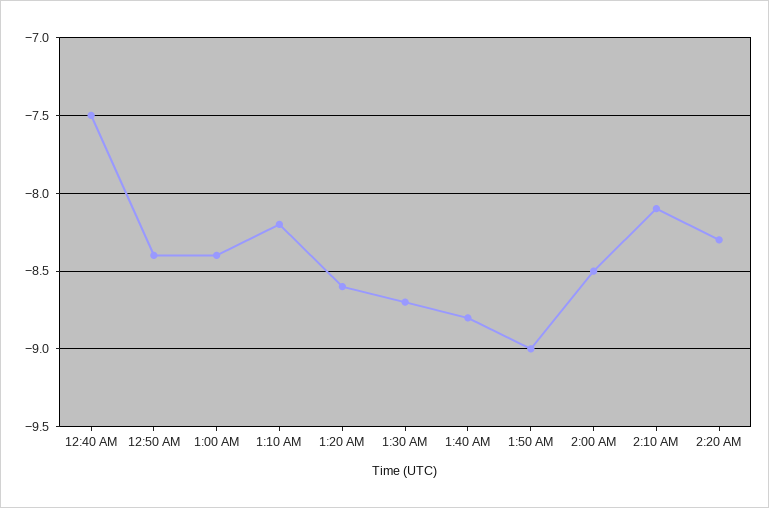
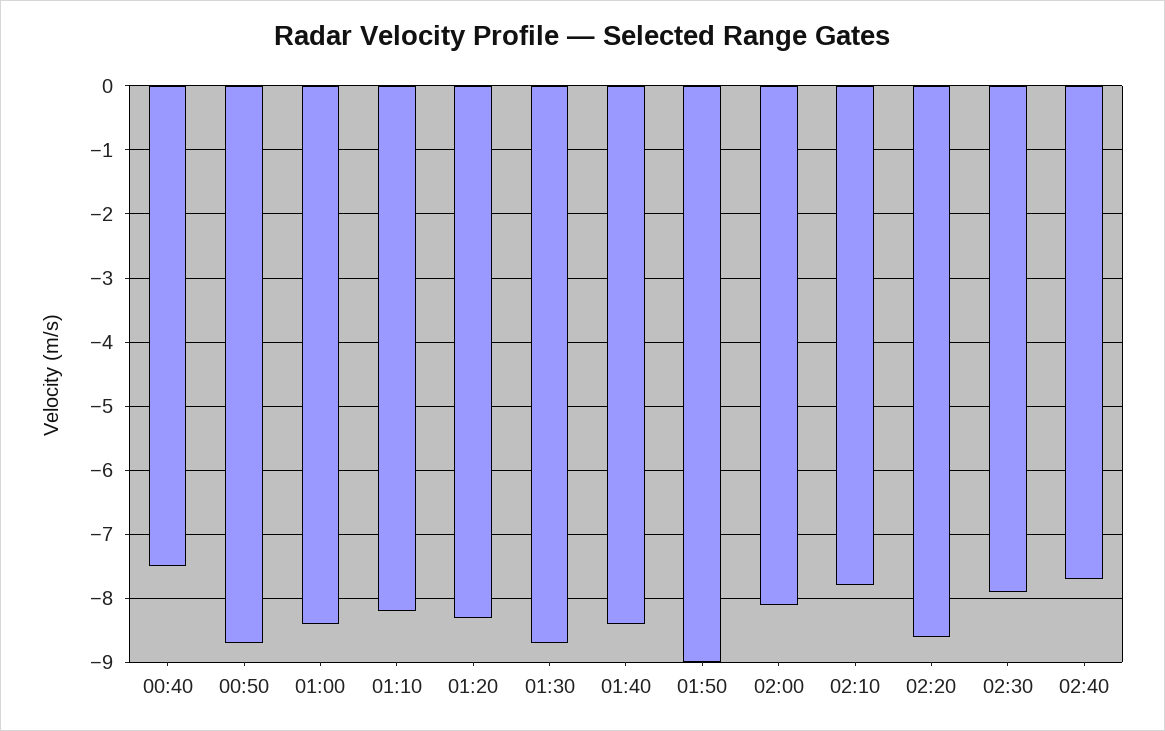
12:50 AM: -8.4 -> -8.7
1:20 AM: -8.6 -> -8.3
1:40 AM: -8.8 -> -8.4
2:00 AM: -8.5 -> -8.1
2:10 AM: -8.1 -> -7.8
2:20 AM: -8.3 -> -8.6
02:30: none -> -7.9
02:40: none -> -7.7

